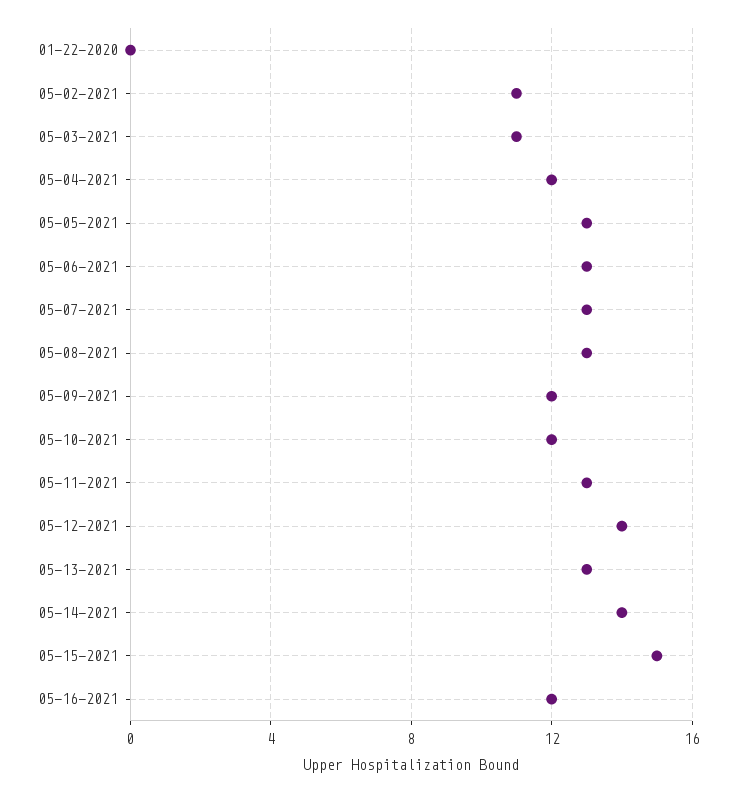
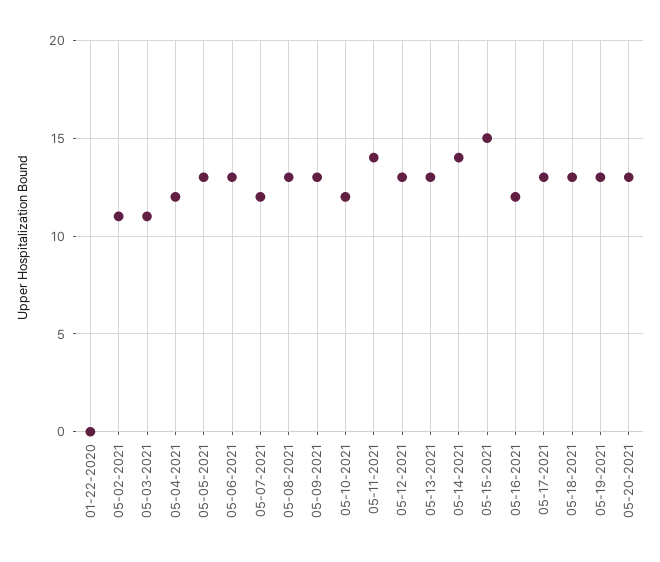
05-07-2021: 13 -> 12
05-09-2021: 12 -> 13
05-11-2021: 13 -> 14
05-12-2021: 14 -> 13
05-17-2021: none -> 13
05-18-2021: none -> 13
05-19-2021: none -> 13
05-20-2021: none -> 13

